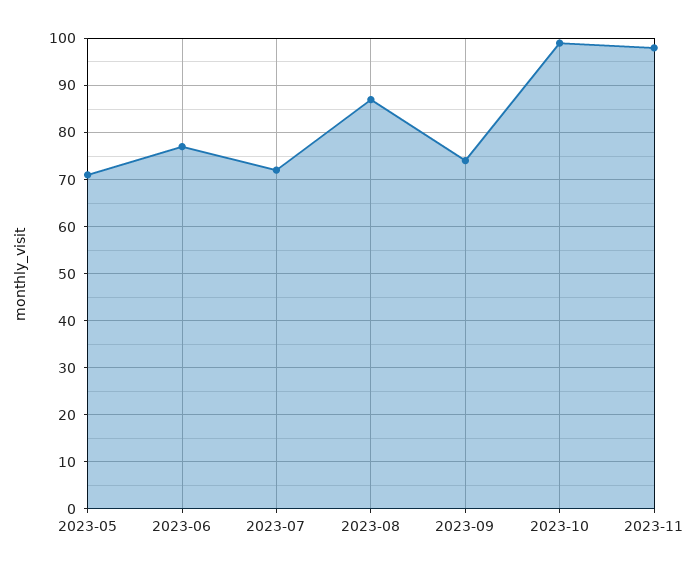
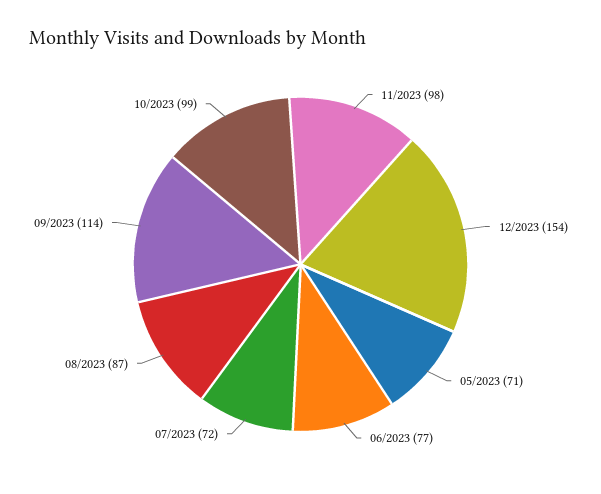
2023-09: 75 -> 114
12/2023: none -> 154

